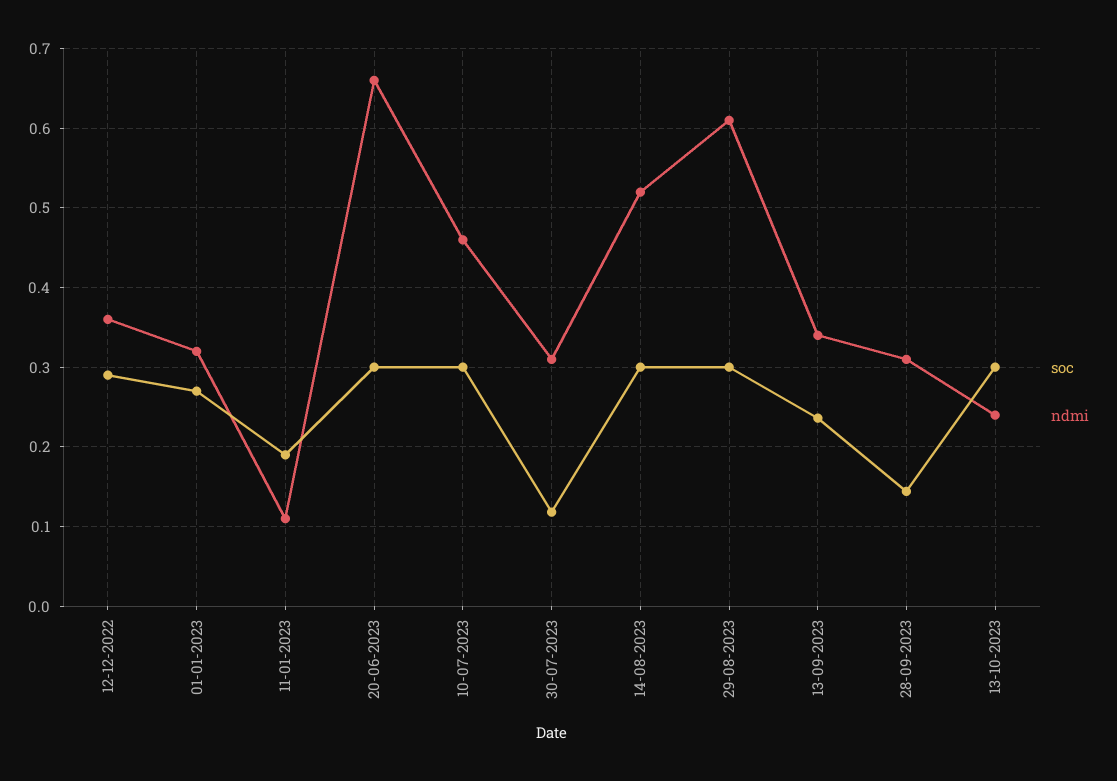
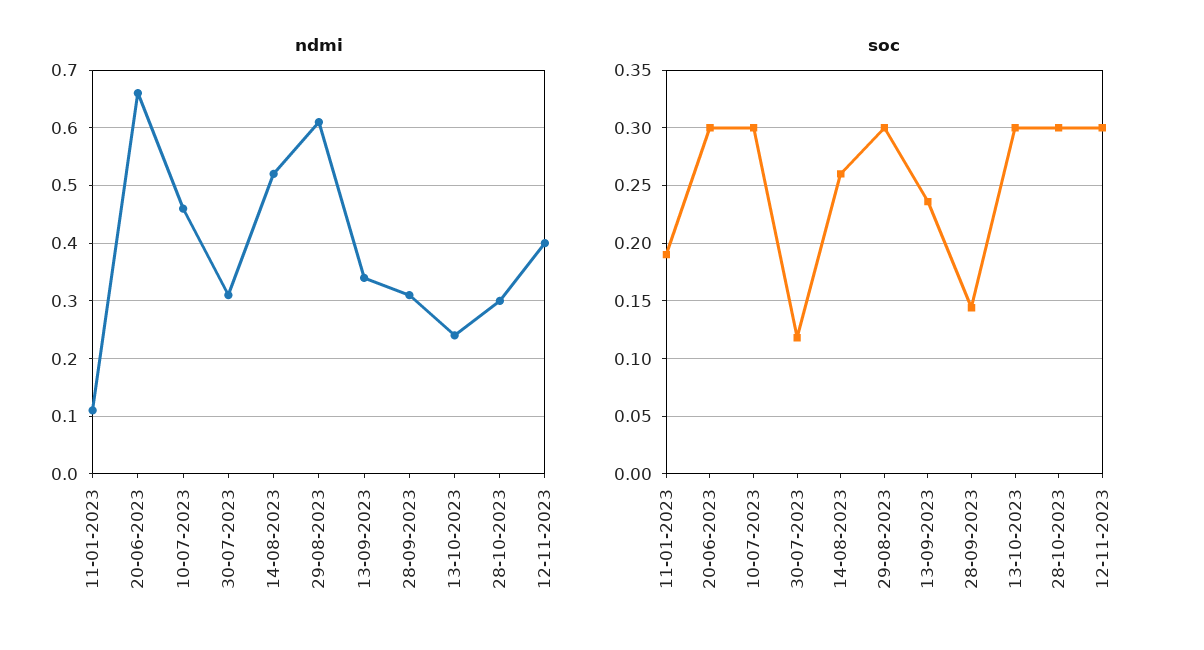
soc, 12-12-2022: 0.29 -> none
ndmi, 12-12-2022: 0.36 -> none
soc, 01-01-2023: 0.27 -> none
ndmi, 01-01-2023: 0.32 -> none
soc, 14-08-2023: 0.3 -> 0.26
ndmi, 28-10-2023: none -> 0.3
ndmi, 12-11-2023: none -> 0.4
soc, 28-10-2023: none -> 0.3
soc, 12-11-2023: none -> 0.3

